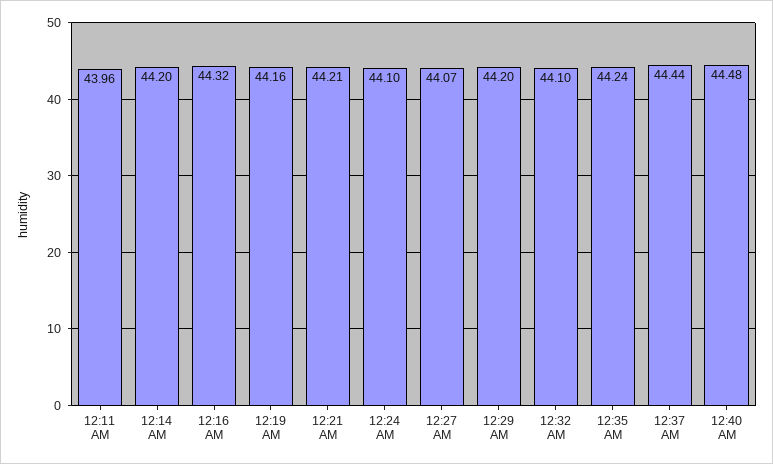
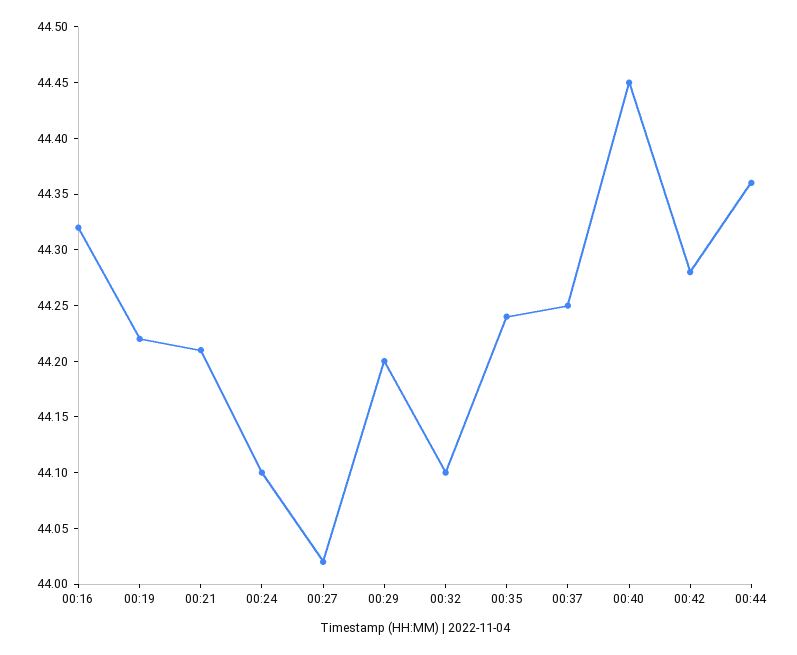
12:11 AM: 43.96 -> none
12:14 AM: 44.2 -> none
12:19 AM: 44.16 -> 44.22
12:27 AM: 44.07 -> 44.02
12:37 AM: 44.44 -> 44.25
12:40 AM: 44.48 -> 44.45
00:42: none -> 44.28
00:44: none -> 44.36

